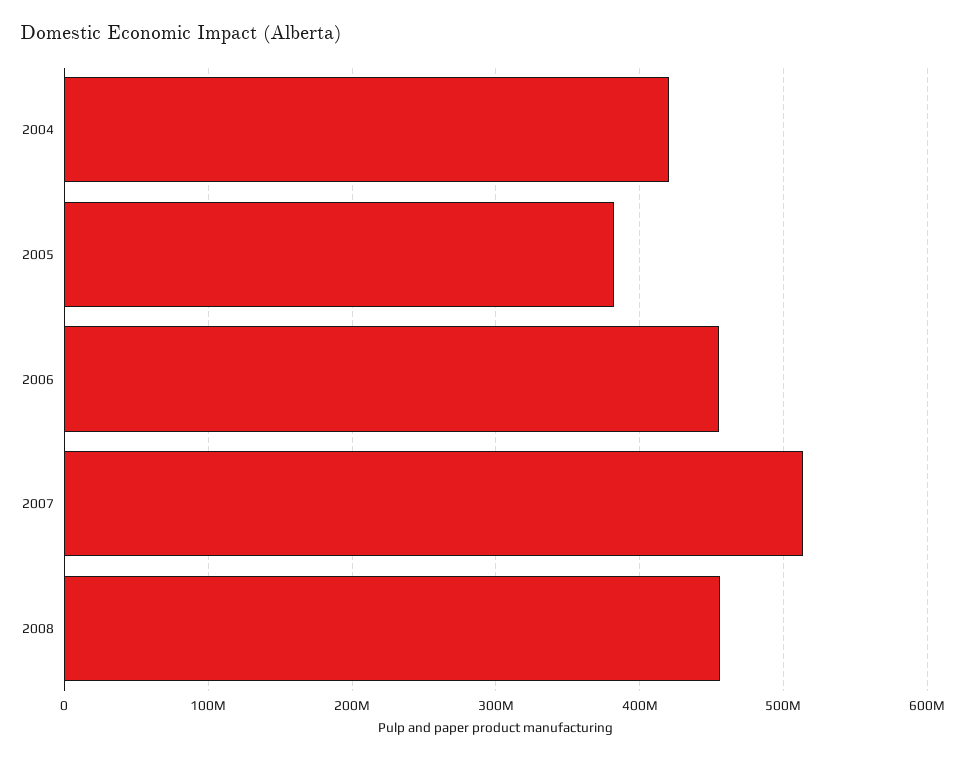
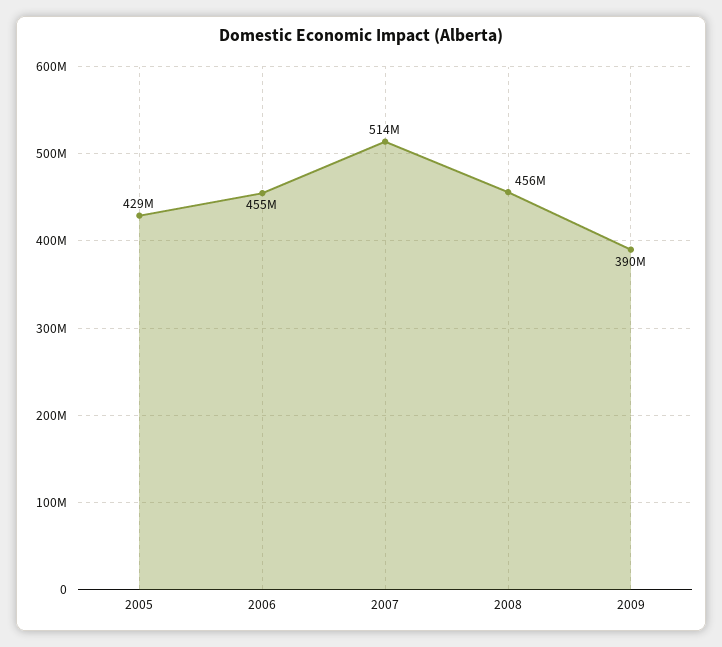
2004: 420000000 -> none
2005: 380000000 -> 429000000
2009: none -> 390000000

